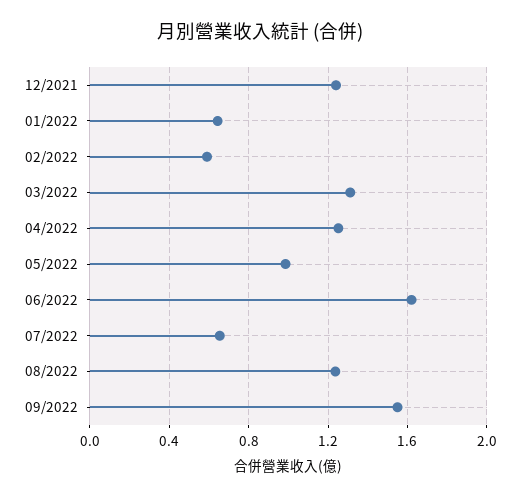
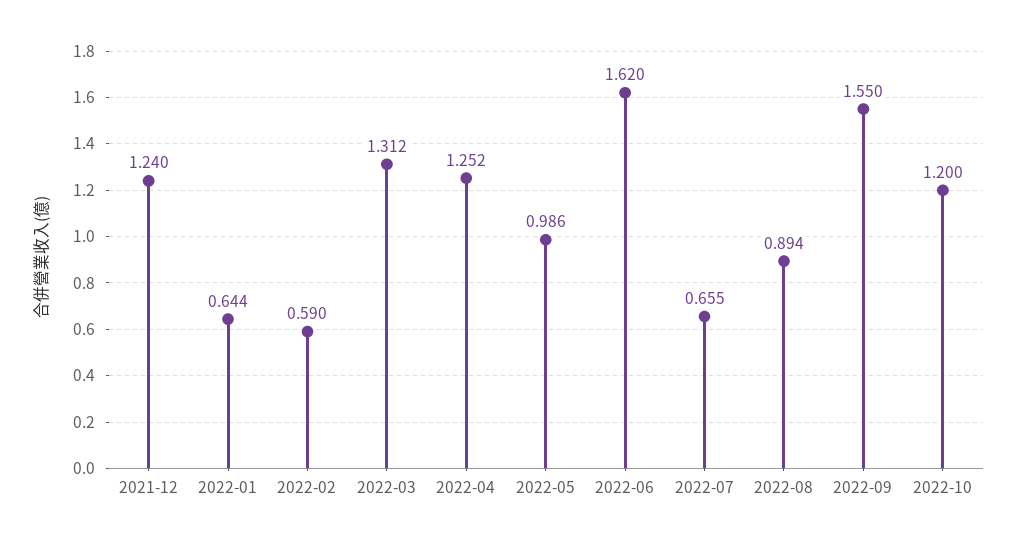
08/2022: 1.25 -> 0.894
2022-10: none -> 1.2

